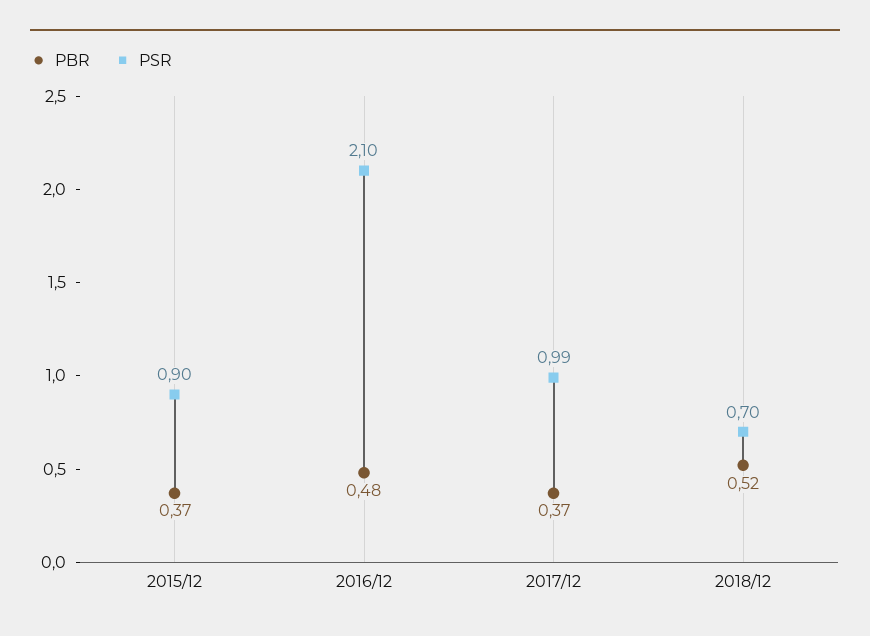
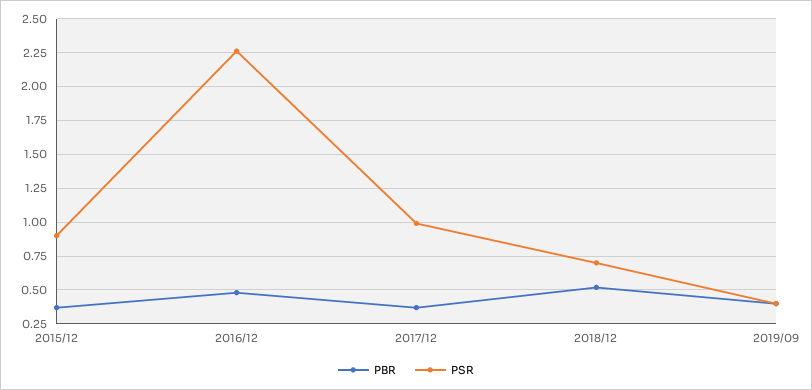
PSR, 2016/12: 2.1 -> 2.25
PBR, 2019/09: none -> 0.4
PSR, 2019/09: none -> 0.4

